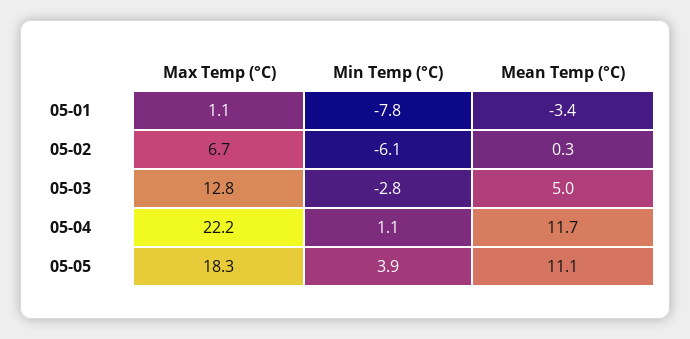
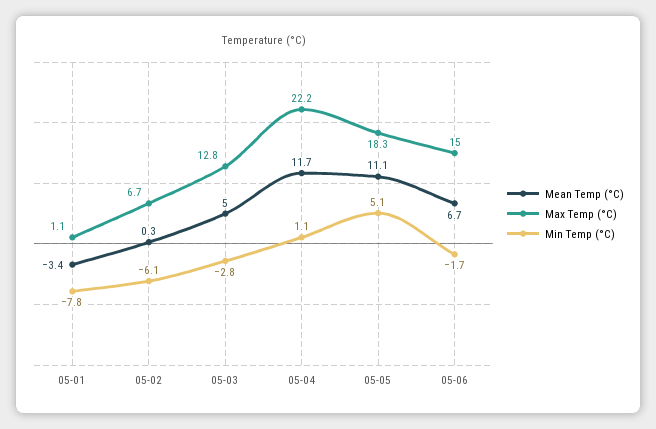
Min Temp (°C), 05-05: 3.9 -> 5.1
Mean Temp (°C), 05-06: none -> 6.7
Max Temp (°C), 05-06: none -> 15
Min Temp (°C), 05-06: none -> -1.7

